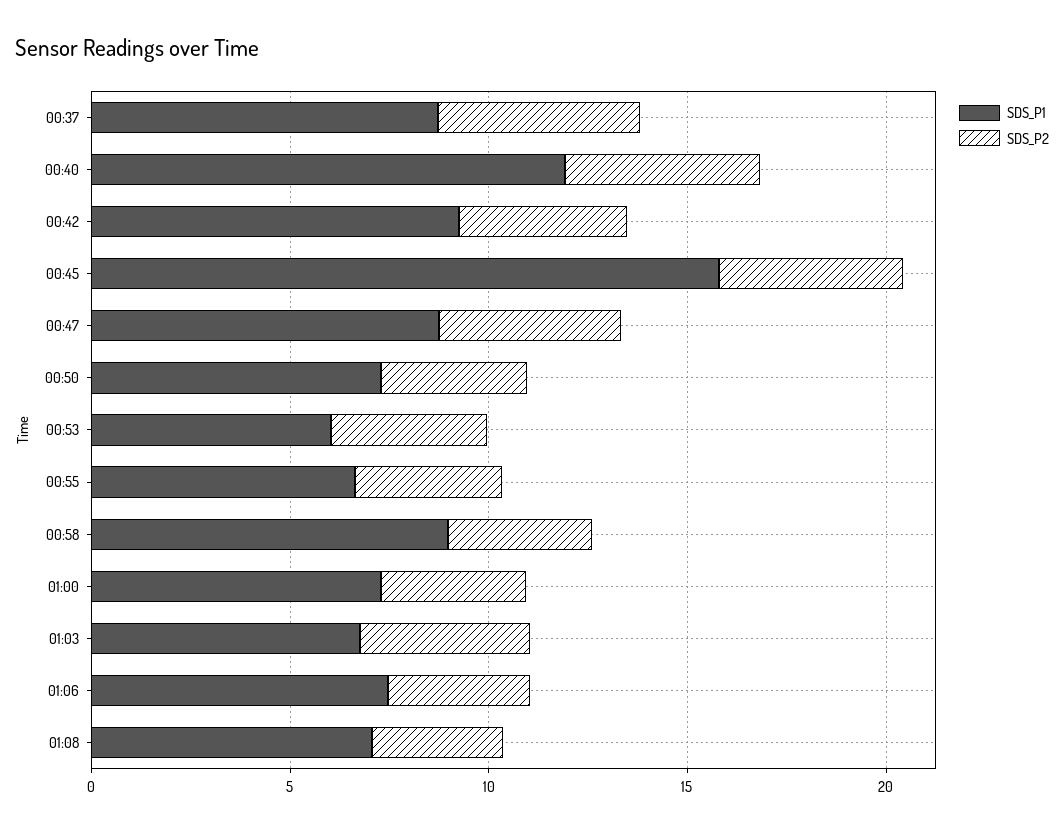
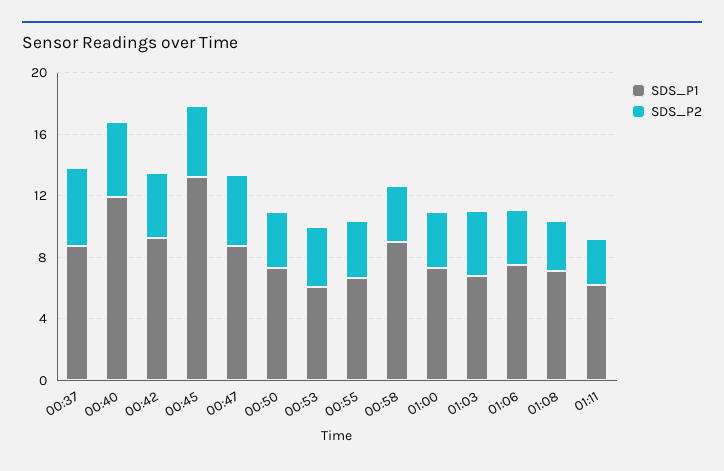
SDS_P1, 00:45: 16 -> 13
SDS_P1, 01:11: none -> 6
SDS_P2, 01:11: none -> 3

